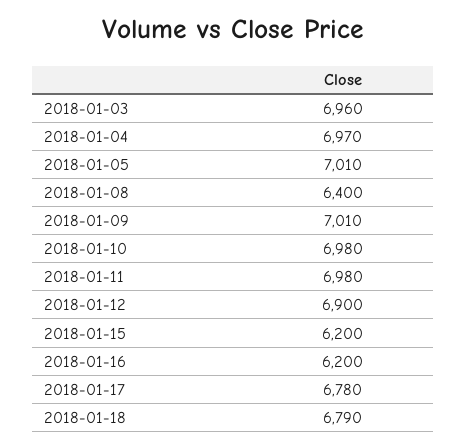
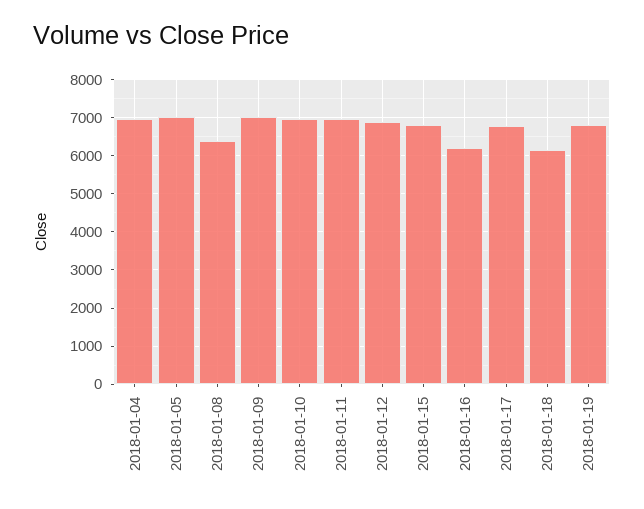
2018-01-03: 6960 -> none
2018-01-15: 6200 -> 6800
2018-01-18: 6790 -> 6200
2018-01-19: none -> 6800

